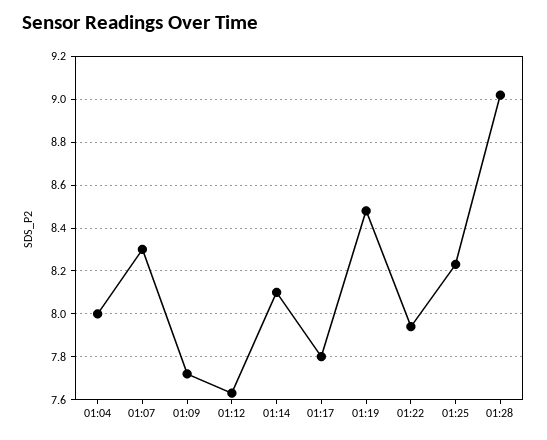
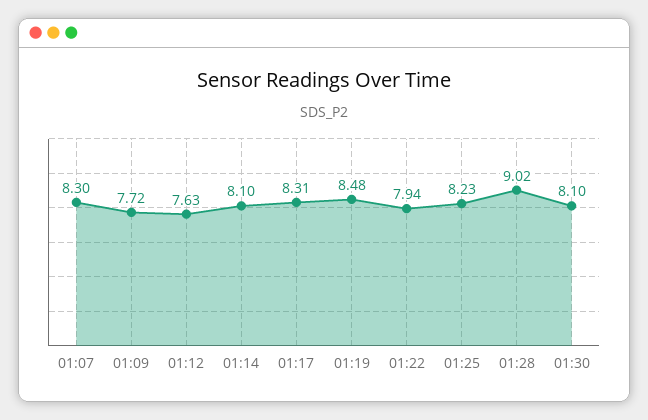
01:04: 8 -> none
01:17: 7.8 -> 8.31
01:30: none -> 8.1

